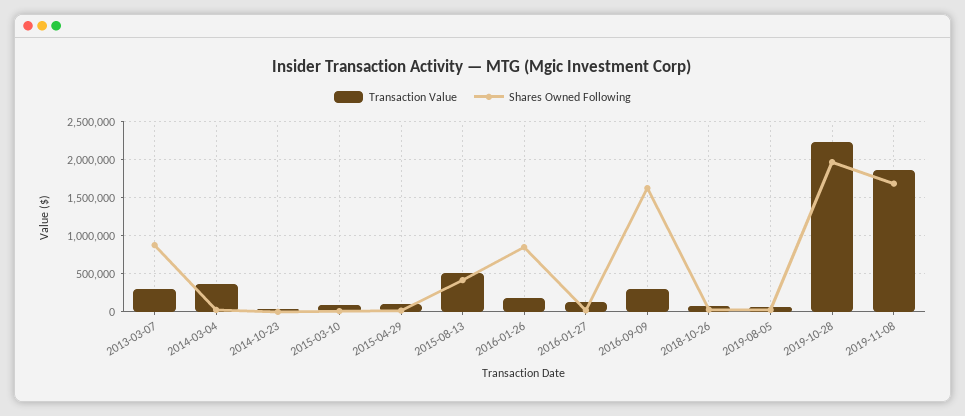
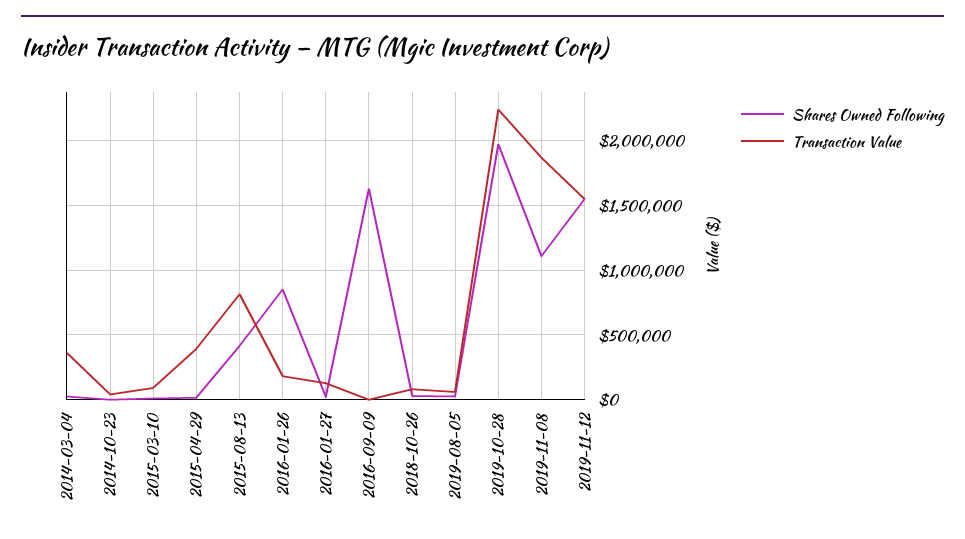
Transaction Value, 2013-03-07: 300000 -> none
Shares Owned Following, 2013-03-07: 900000 -> none
Transaction Value, 2015-04-29: 100000 -> 400000
Transaction Value, 2015-08-13: 500000 -> 800000
Transaction Value, 2016-09-09: 300000 -> 0
Shares Owned Following, 2019-11-08: 1700000 -> 1100000
Shares Owned Following, 2019-11-12: none -> 1550000
Transaction Value, 2019-11-12: none -> 1550000

